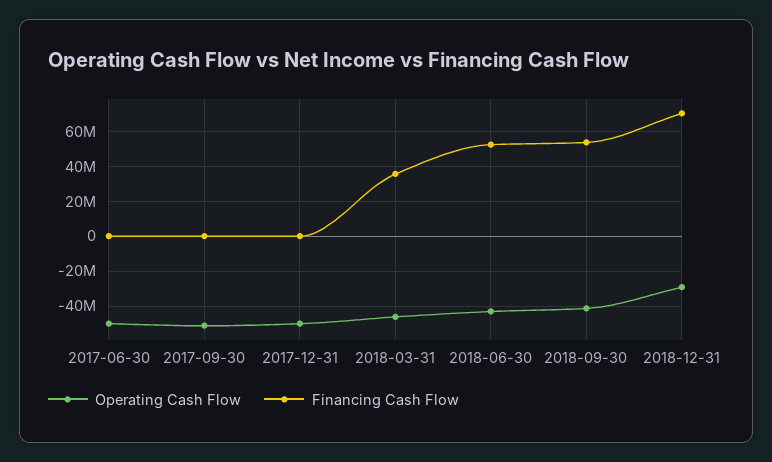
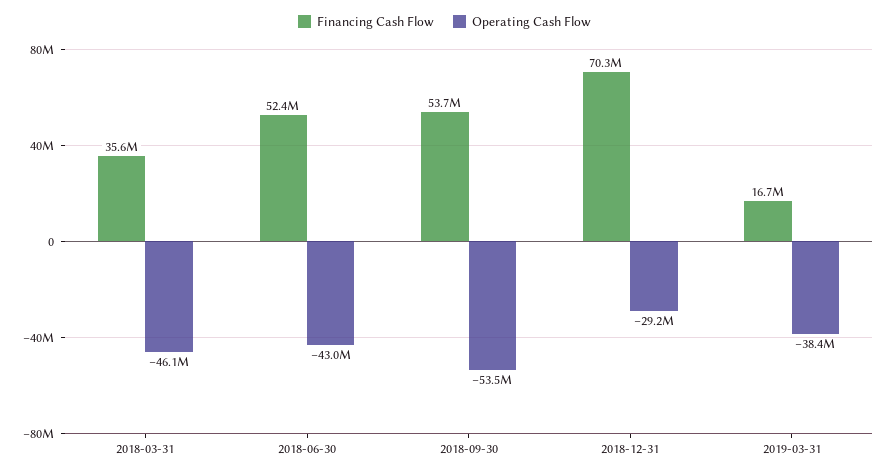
Operating Cash Flow, 2017-06-30: -50000000 -> none
Financing Cash Flow, 2017-06-30: 0 -> none
Operating Cash Flow, 2017-09-30: -50000000 -> none
Financing Cash Flow, 2017-09-30: 0 -> none
Operating Cash Flow, 2017-12-31: -50000000 -> none
Financing Cash Flow, 2017-12-31: 0 -> none
Operating Cash Flow, 2018-09-30: -40000000 -> -53500000
Financing Cash Flow, 2019-03-31: none -> 16700000
Operating Cash Flow, 2019-03-31: none -> -38400000

